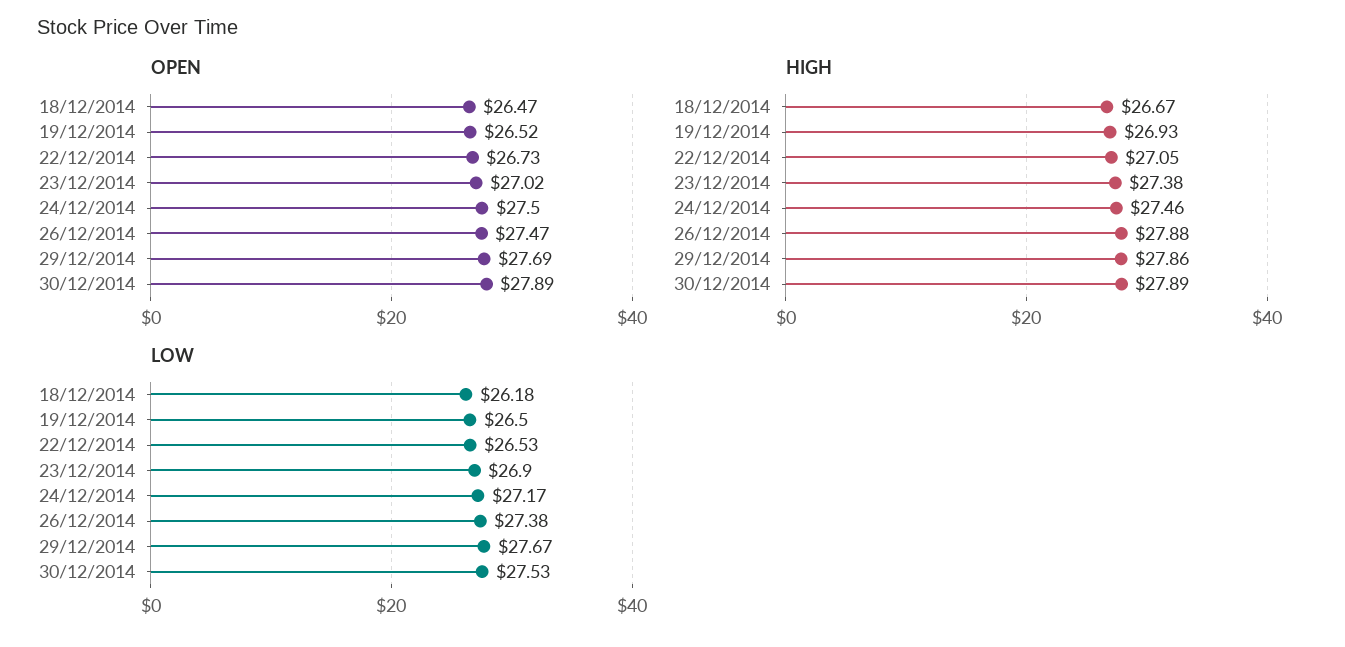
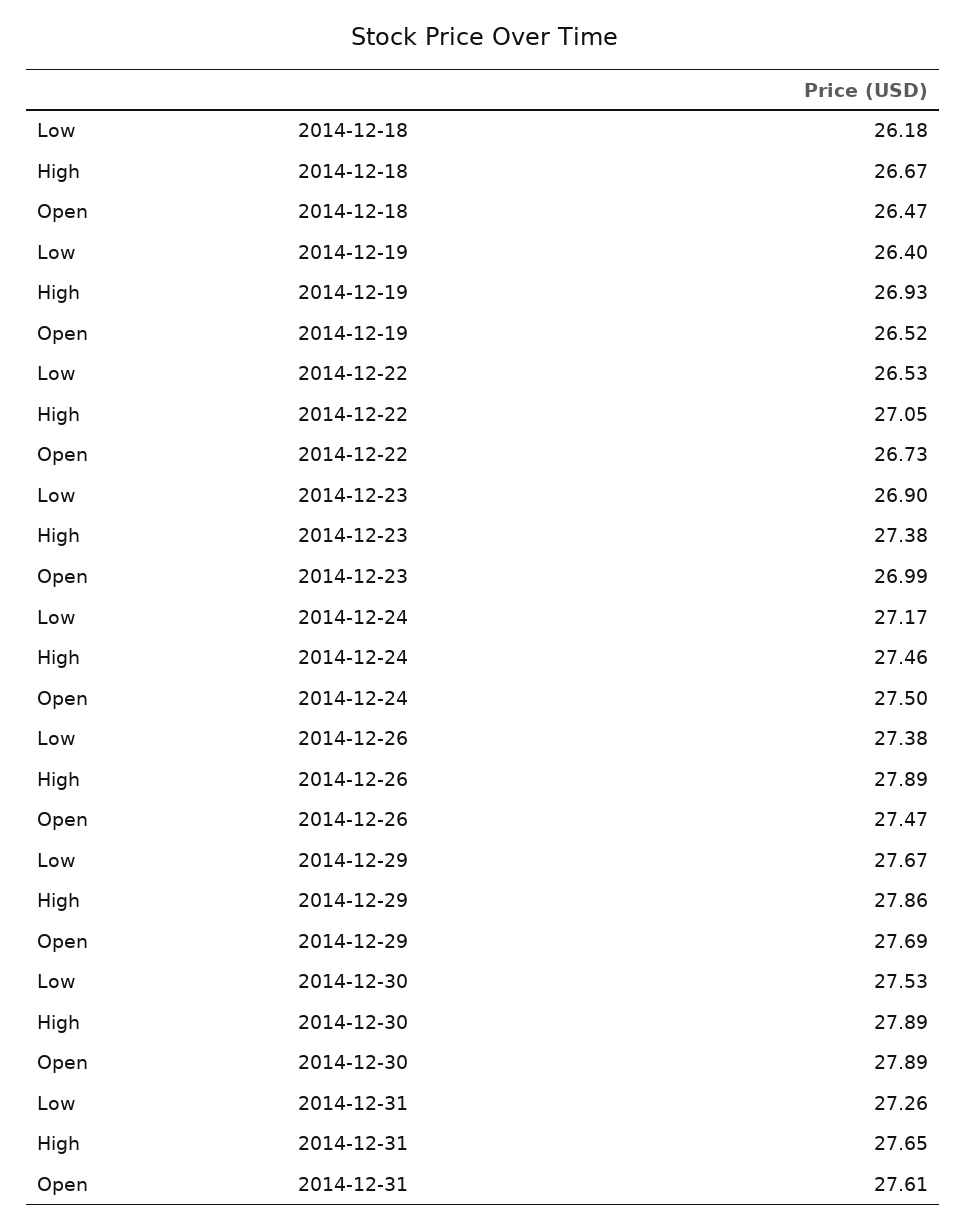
OPEN, 23/12/2014: 27.02 -> 26.99
HIGH, 26/12/2014: 27.88 -> 27.89
LOW, 19/12/2014: 26.5 -> 26.4
LOW, 2014-12-31: none -> 27.26
HIGH, 2014-12-31: none -> 27.65
OPEN, 2014-12-31: none -> 27.61

